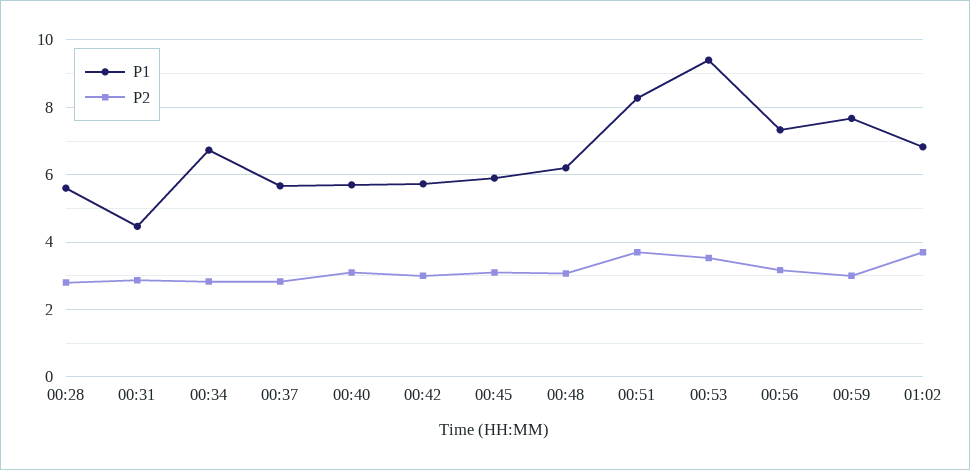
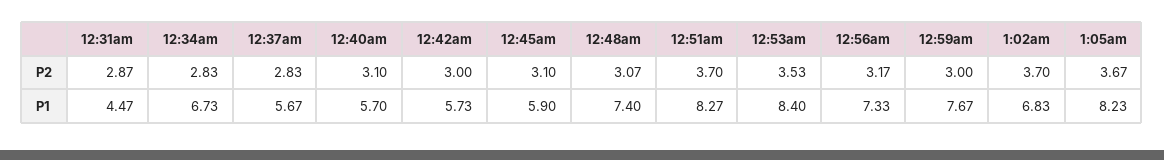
P1, 00:28: 5.6 -> none
P2, 00:28: 2.8 -> none
P1, 00:48: 6.2 -> 7.4
P1, 00:53: 9.4 -> 8.4
P2, 1:05am: none -> 3.67
P1, 1:05am: none -> 8.23

